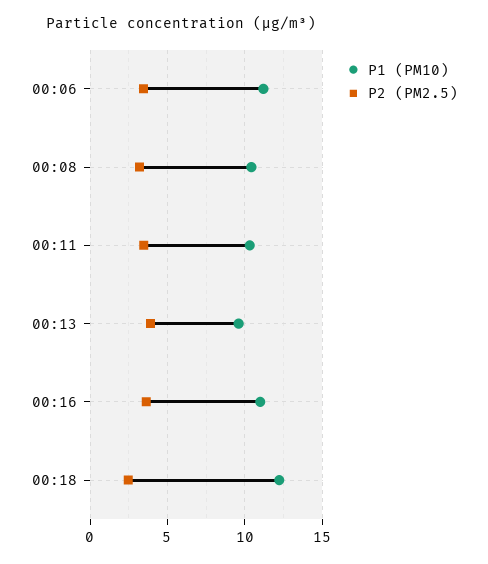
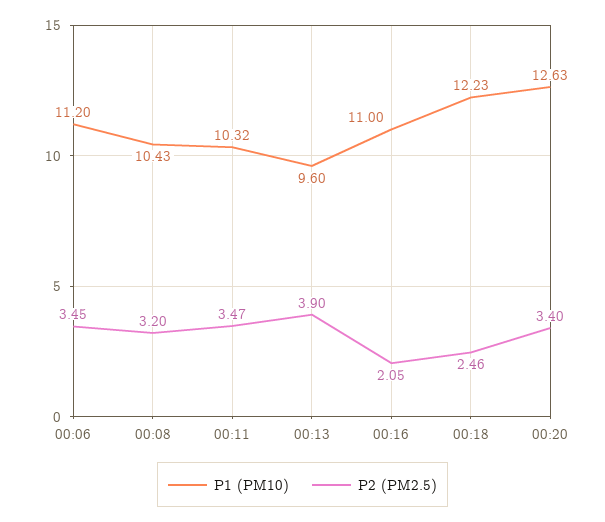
P2 (PM2.5), 00:16: 3.5 -> 2.05
P1 (PM10), 00:20: none -> 12.63
P2 (PM2.5), 00:20: none -> 3.4

